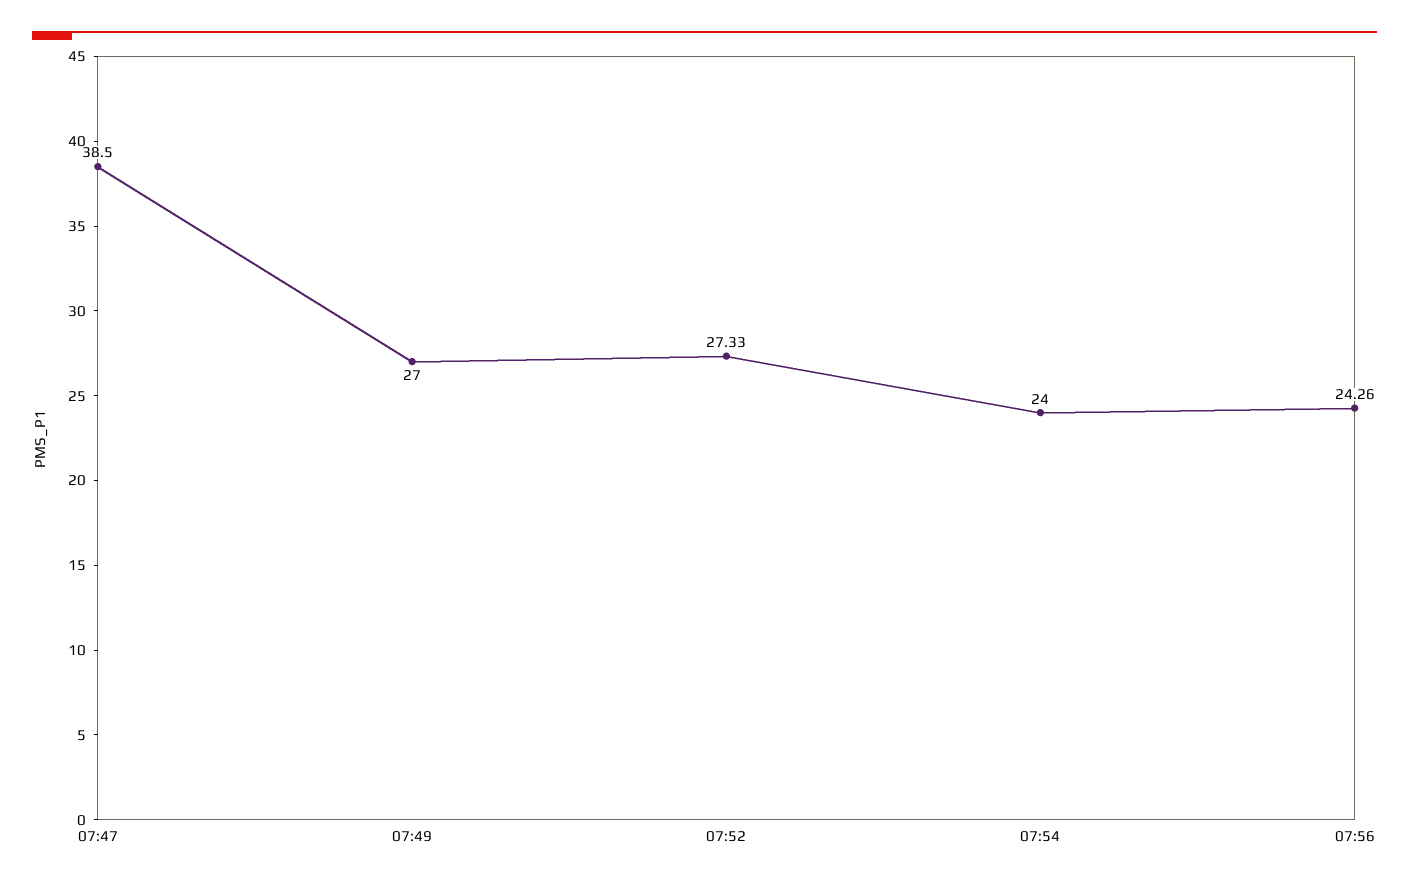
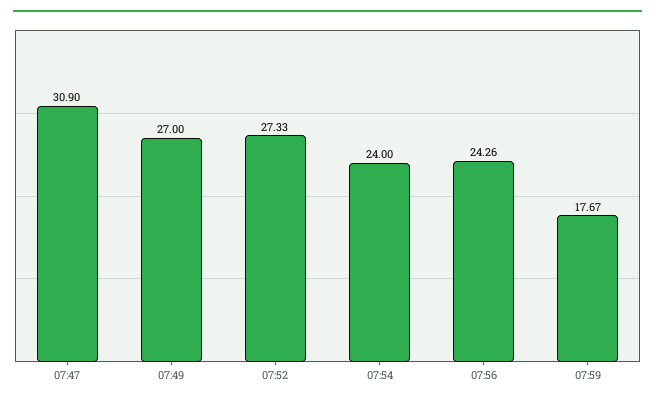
07:47: 38.5 -> 30.9
07:59: none -> 17.67

